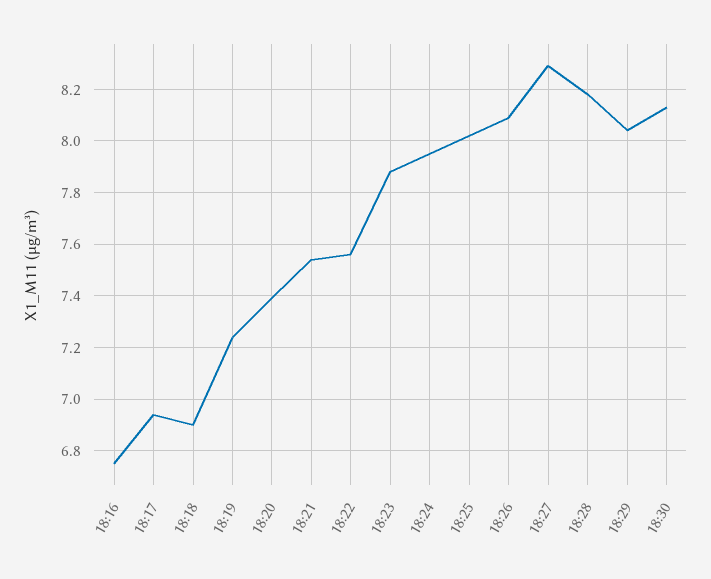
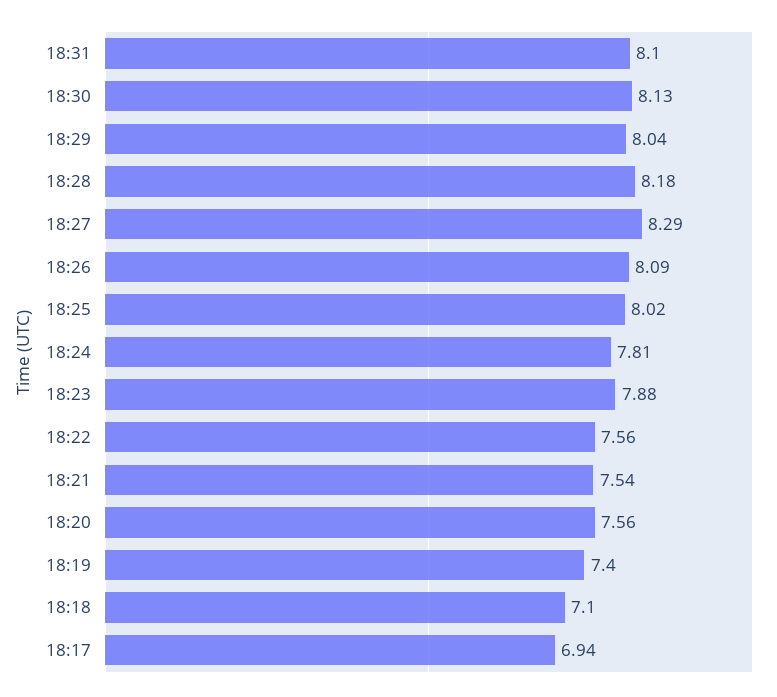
18:16: 6.75 -> none
18:18: 6.9 -> 7.1
18:19: 7.25 -> 7.4
18:20: 7.4 -> 7.56
18:24: 7.95 -> 7.81
18:31: none -> 8.1

